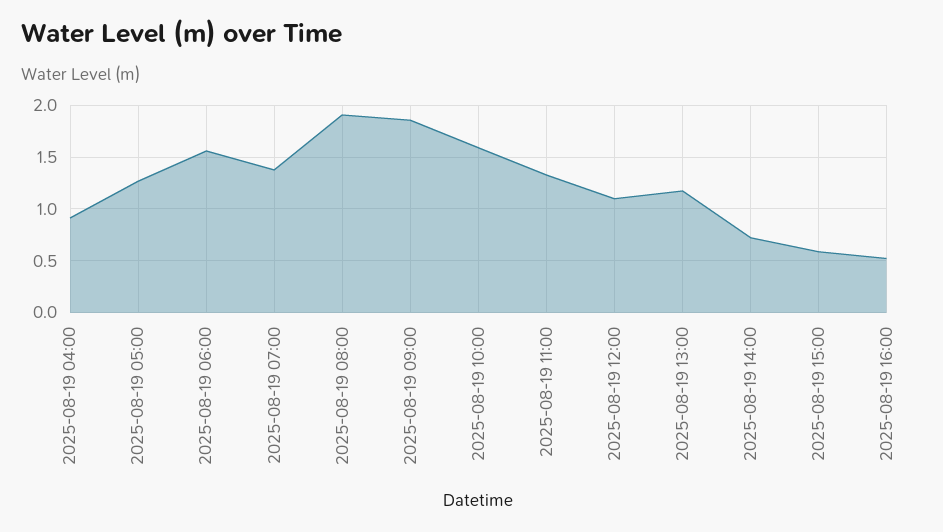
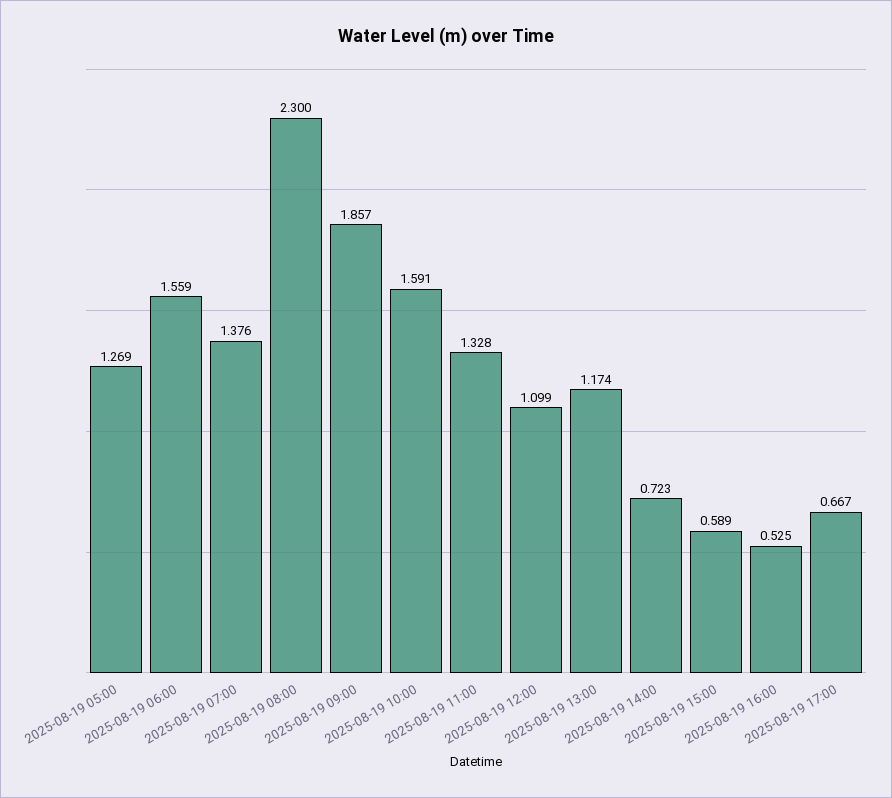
2025-08-19 04:00: 0.9 -> none
2025-08-19 08:00: 1.9 -> 2.3
2025-08-19 17:00: none -> 0.667

